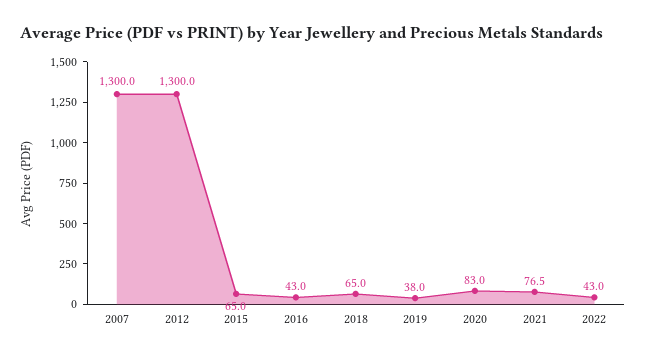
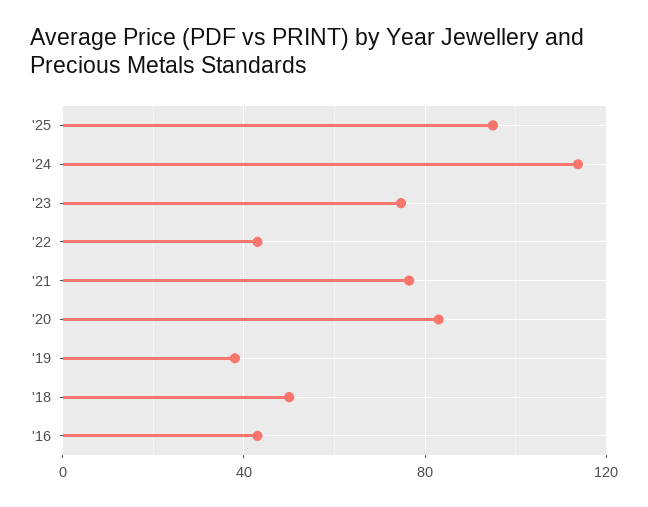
2007: 1300 -> none
2012: 1300 -> none
2015: 65 -> none
2018: 65 -> 50
'25: none -> 95
'24: none -> 115
'23: none -> 75

